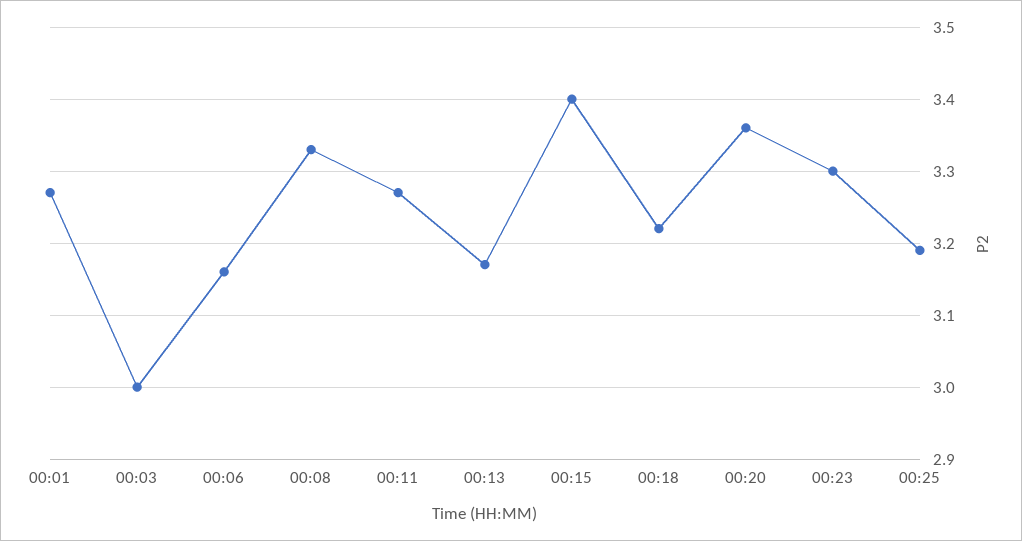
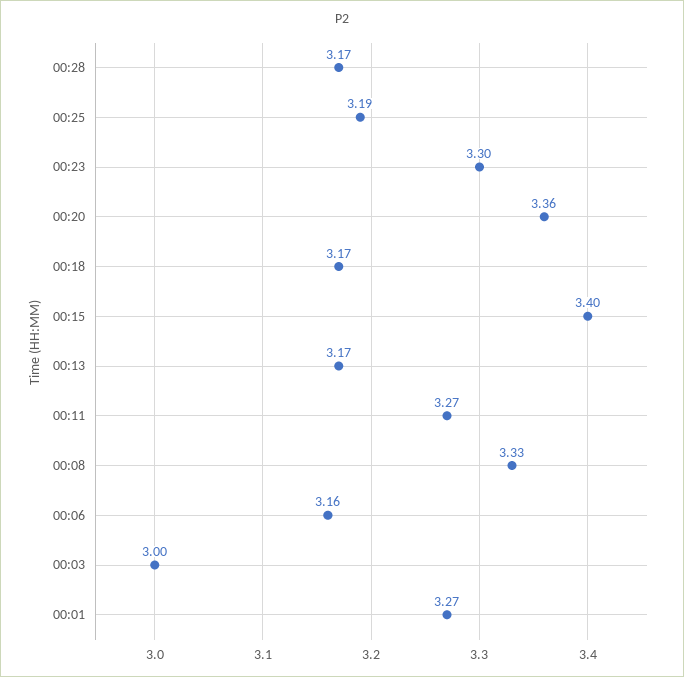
00:18: 3.22 -> 3.17
00:28: none -> 3.17

